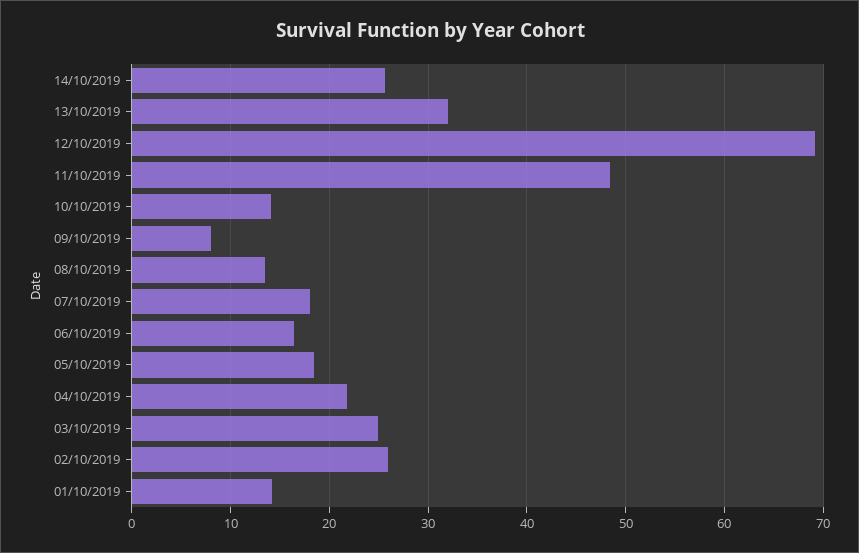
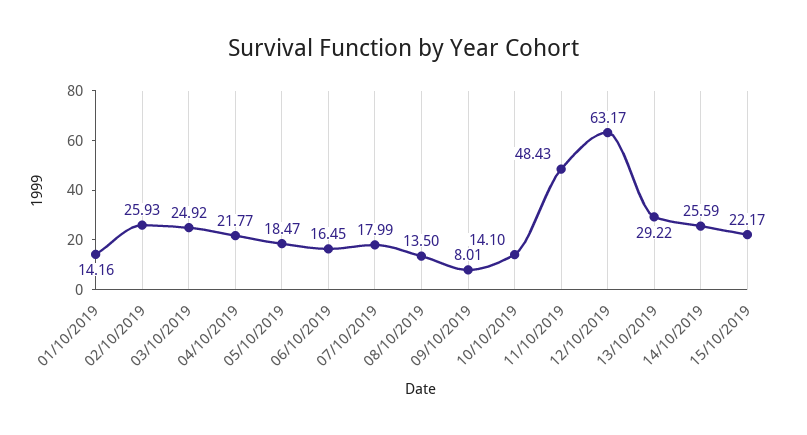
13/10/2019: 32 -> 29.22
12/10/2019: 69 -> 63.17
15/10/2019: none -> 22.17

